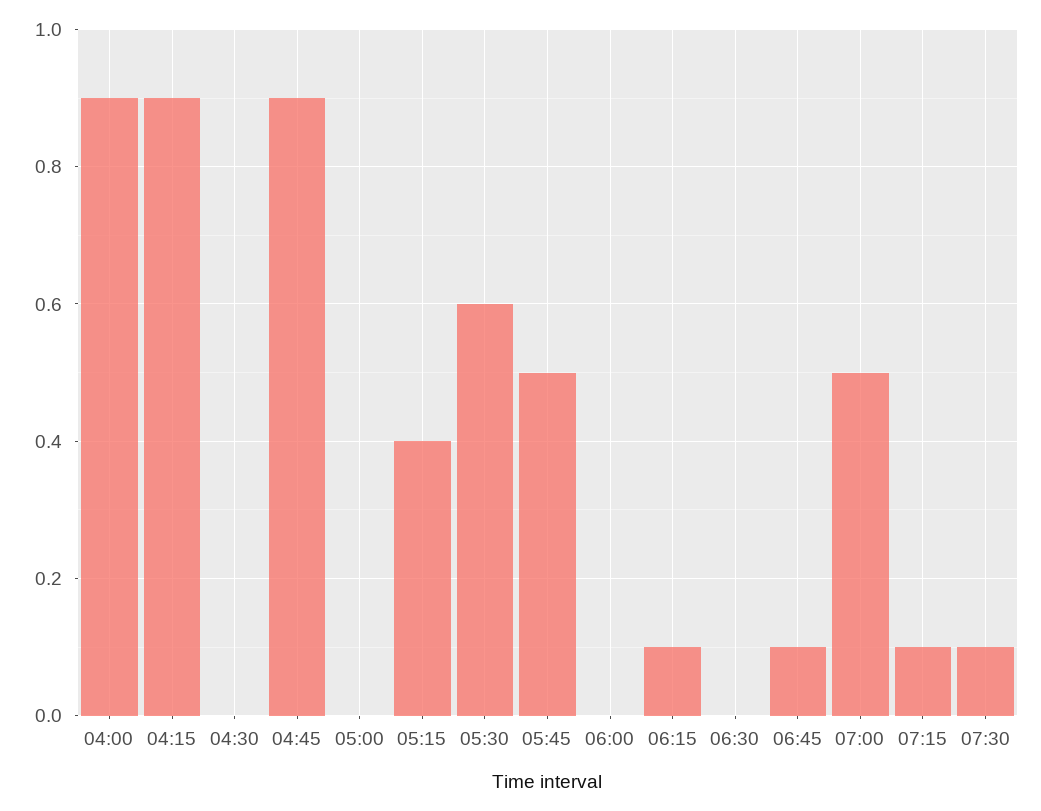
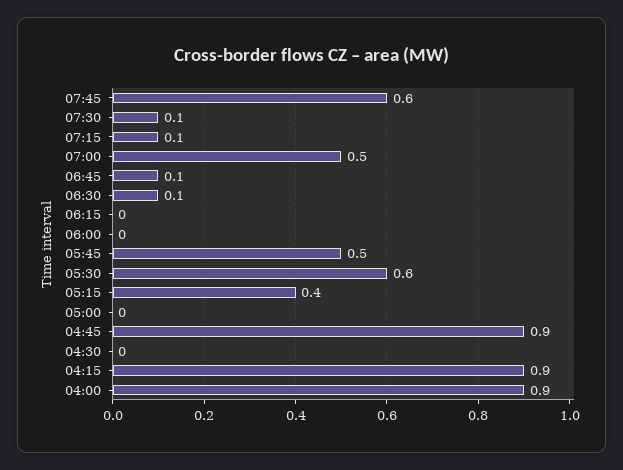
06:15: 0.1 -> 0
06:30: 0 -> 0.1
07:45: none -> 0.6

